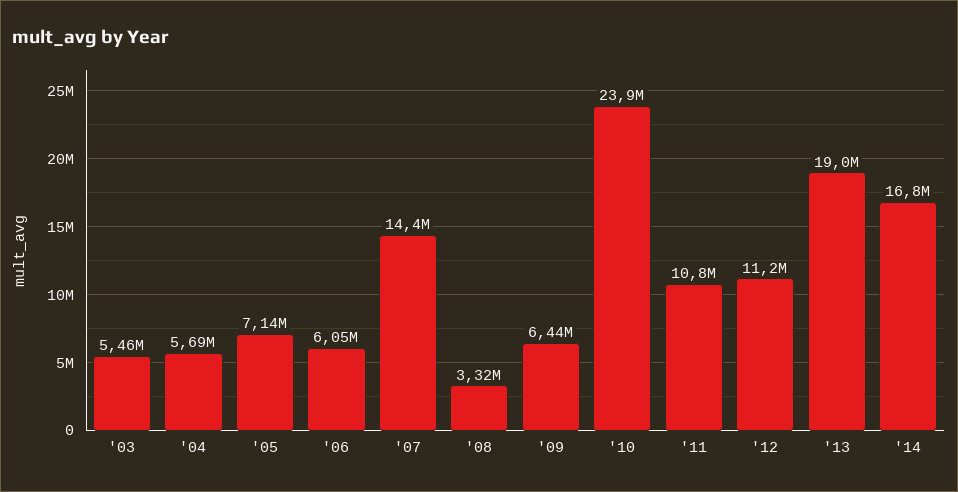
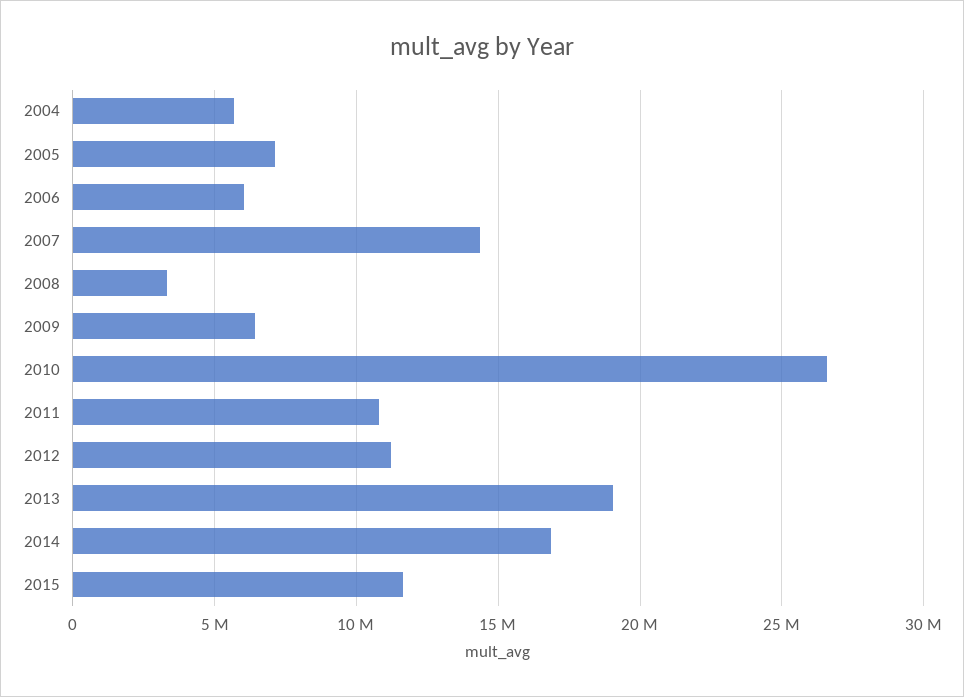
'03: 5460000 -> none
'10: 23900000 -> 26500000
2015: none -> 11500000

